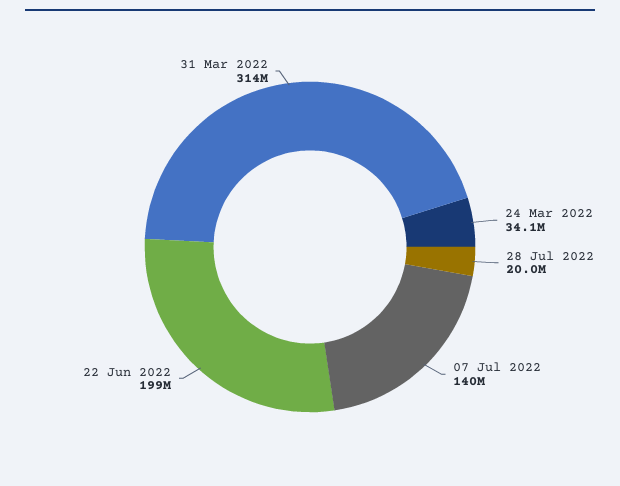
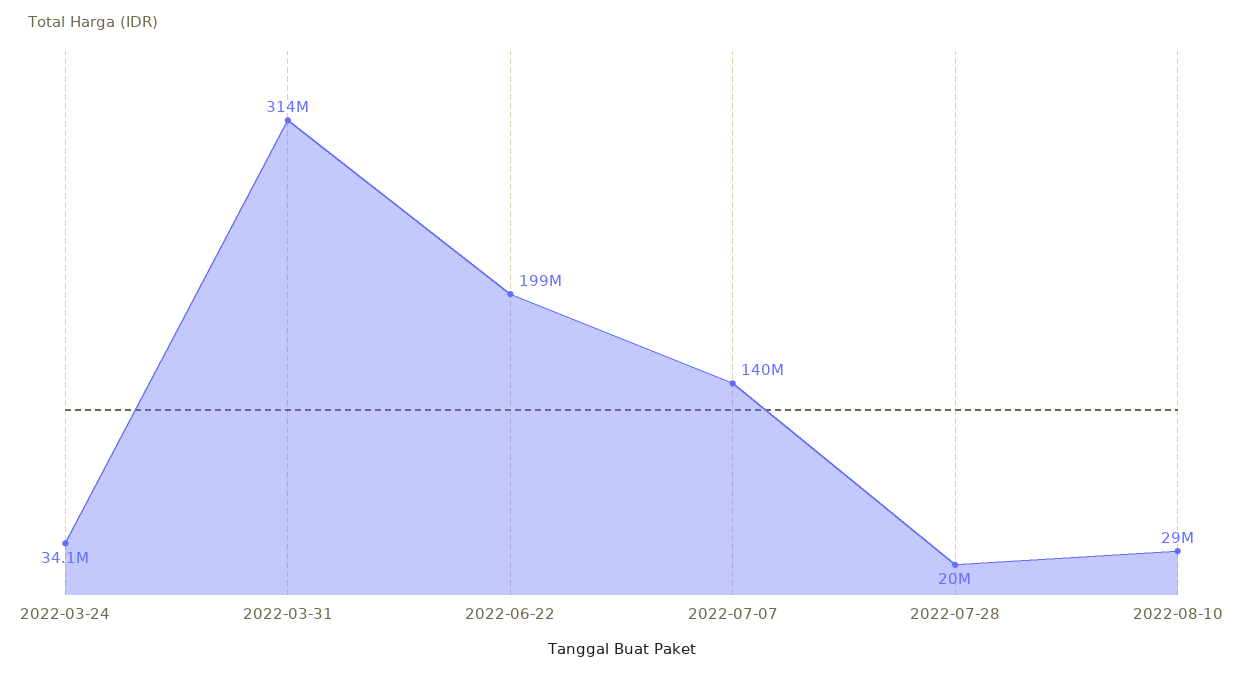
2022-08-10: none -> 29000000

